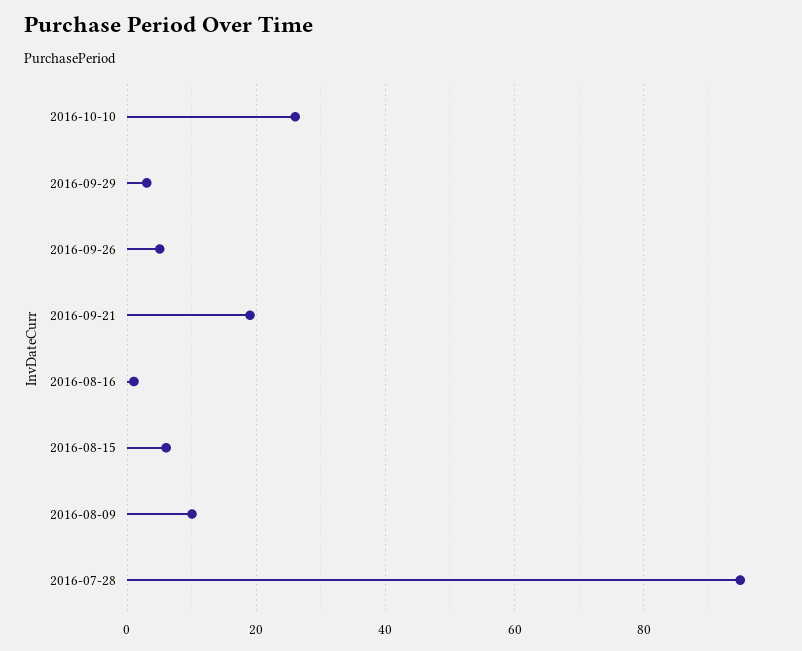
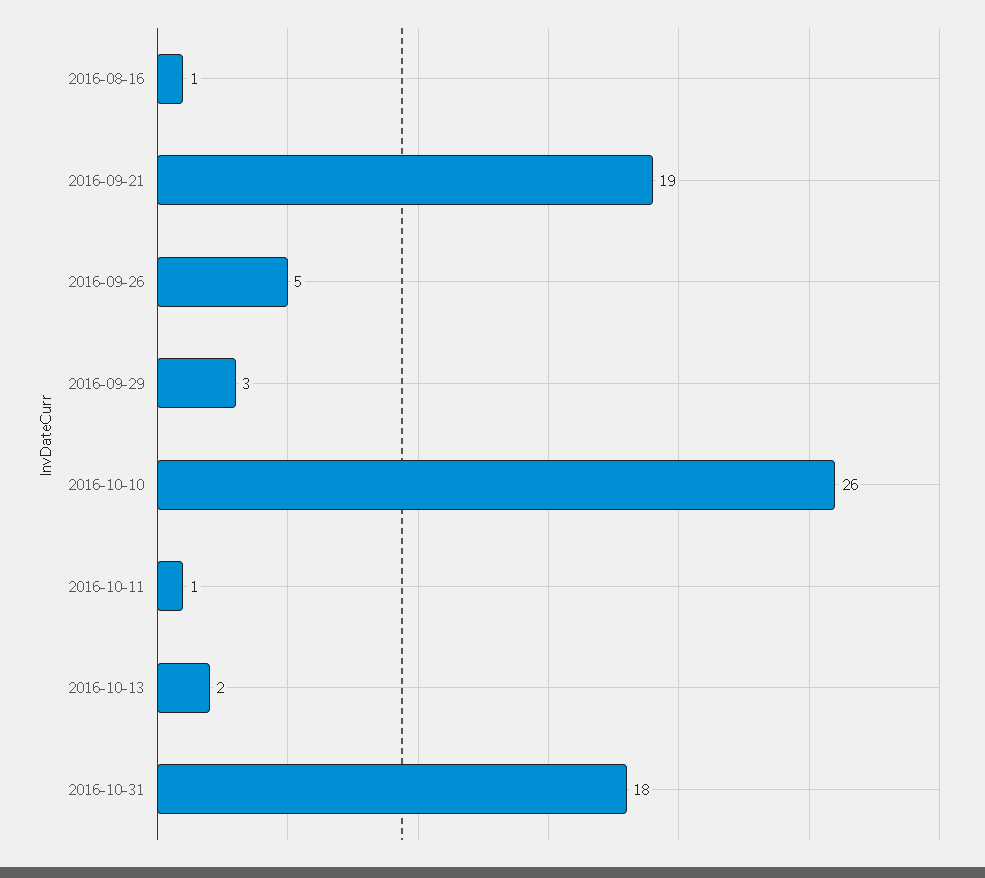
2016-08-15: 5 -> none
2016-08-09: 10 -> none
2016-07-28: 95 -> none
2016-10-11: none -> 1
2016-10-13: none -> 2
2016-10-31: none -> 18

